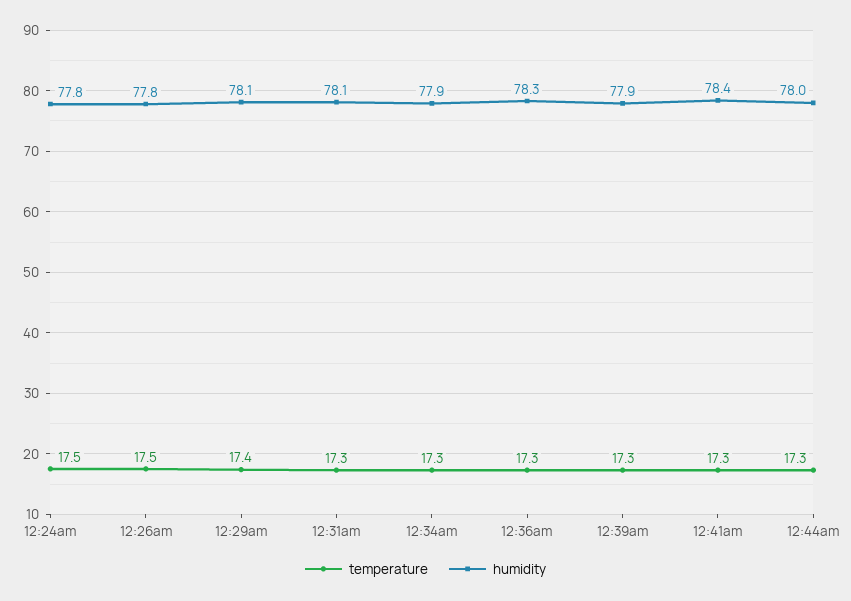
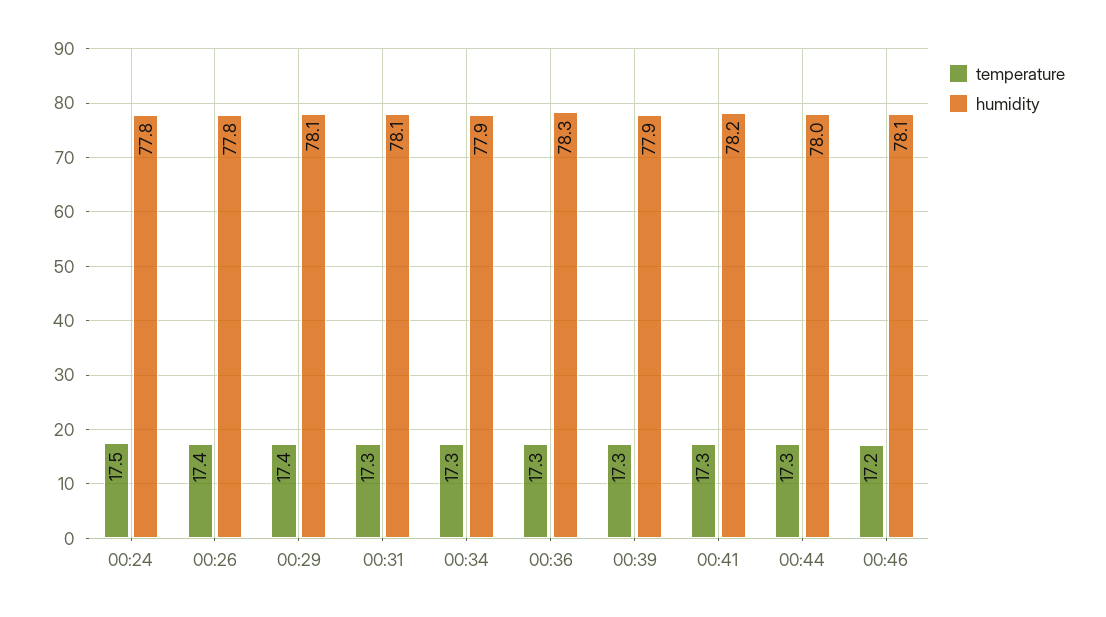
temperature, 12:26am: 17.5 -> 17.4
humidity, 12:41am: 78.4 -> 78.2
temperature, 00:46: none -> 17.2
humidity, 00:46: none -> 78.1

